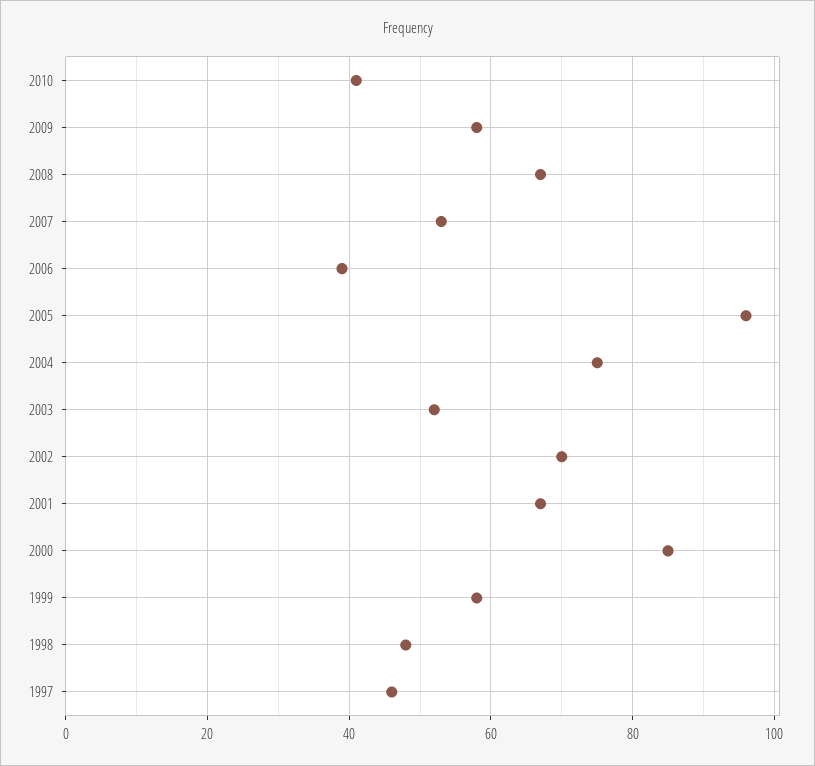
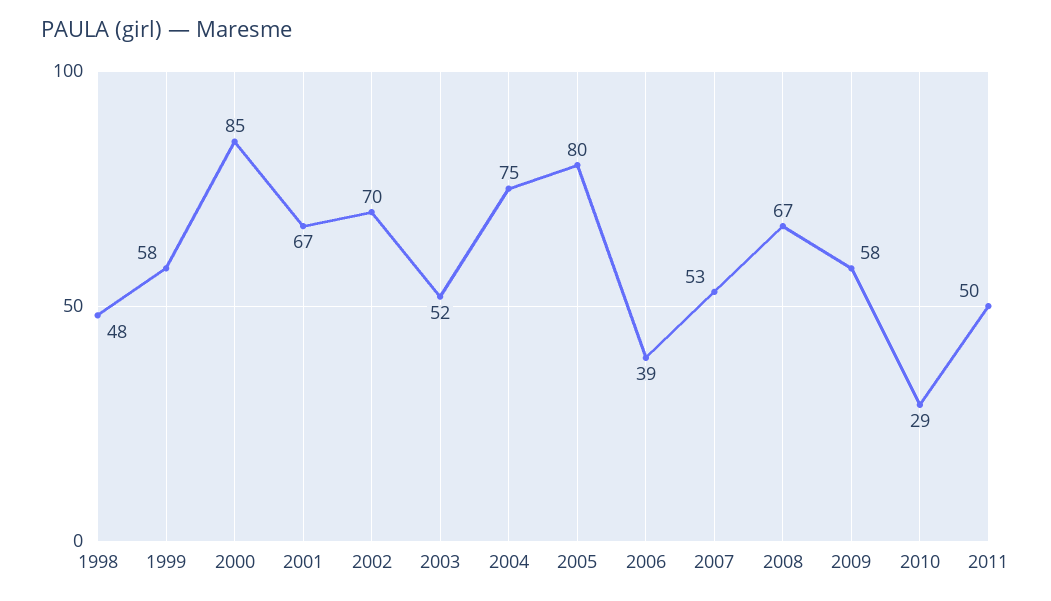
2010: 40 -> 29
2005: 95 -> 80
1997: 45 -> none
2011: none -> 50

